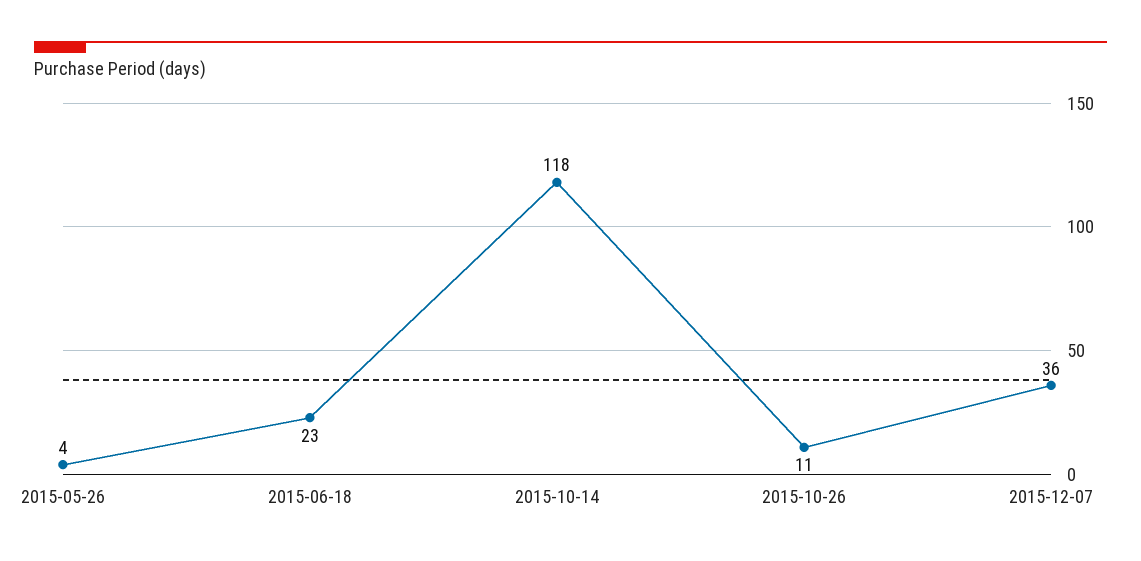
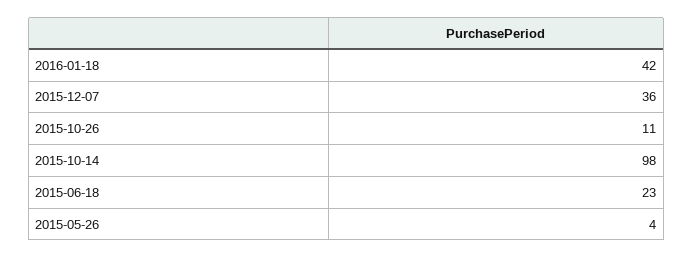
2015-10-14: 118 -> 98
2016-01-18: none -> 42

